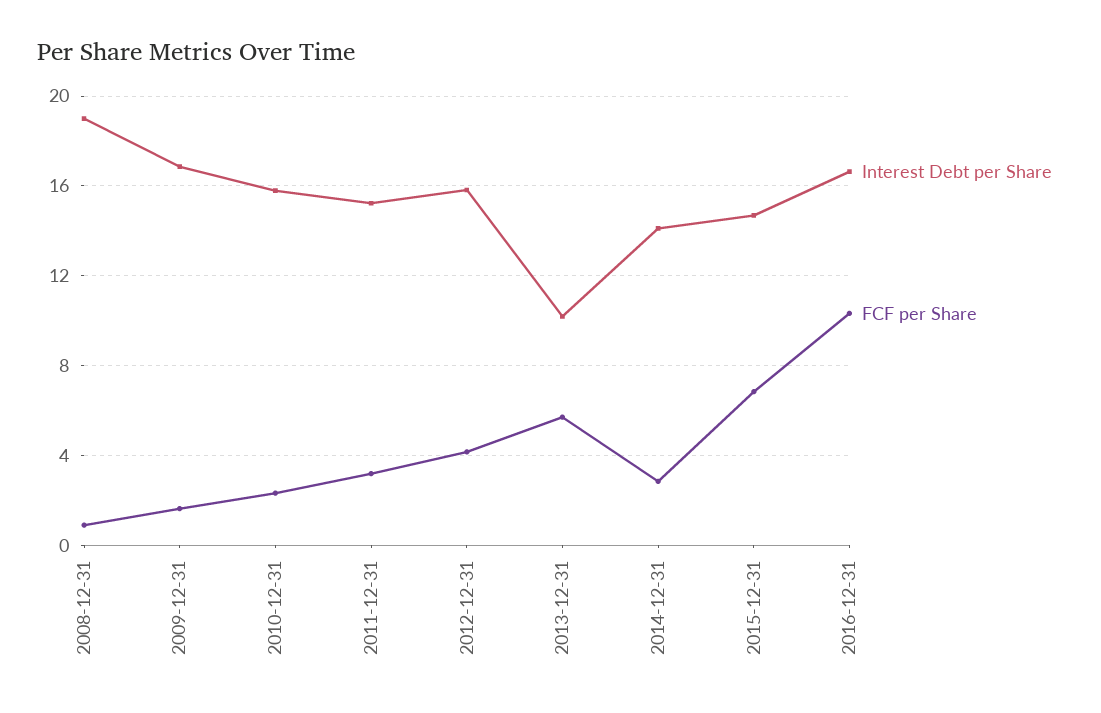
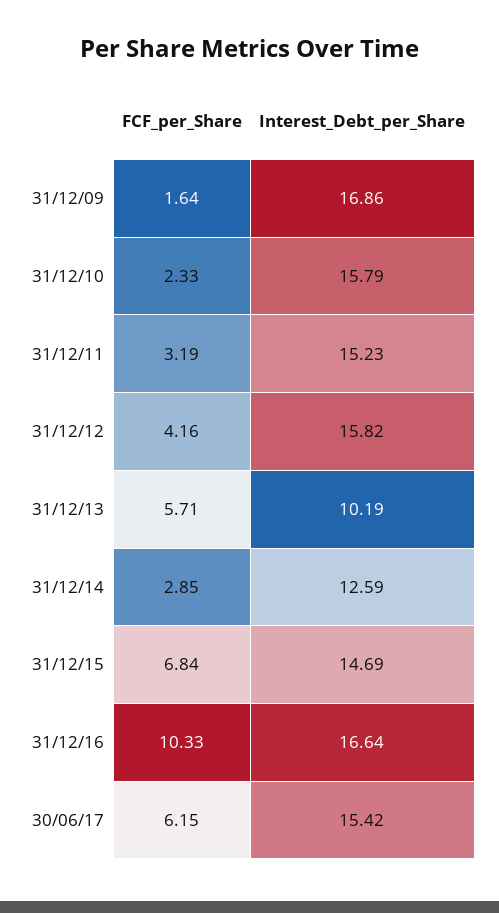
Interest Debt per Share, 2008-12-31: 19 -> none
FCF per Share, 2008-12-31: 1 -> none
Interest Debt per Share, 2014-12-31: 14 -> 12.59
FCF per Share, 30/06/17: none -> 6.15
Interest Debt per Share, 30/06/17: none -> 15.42

